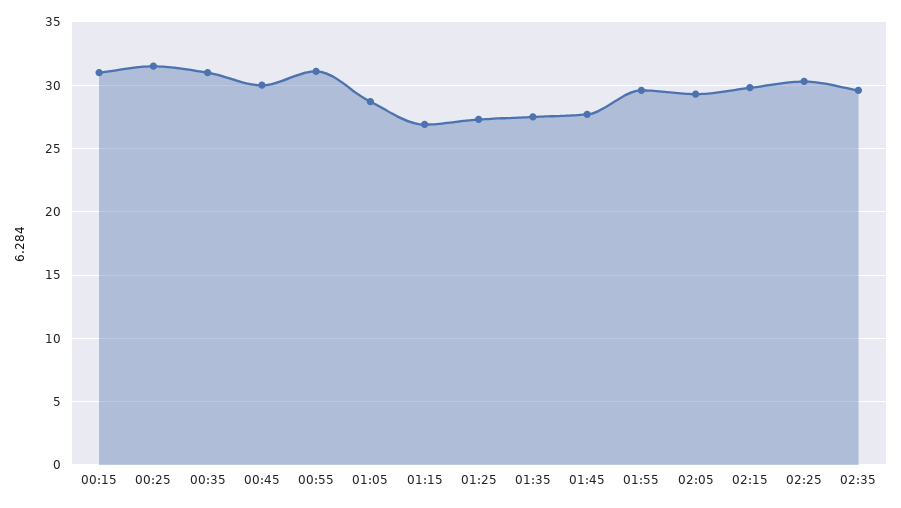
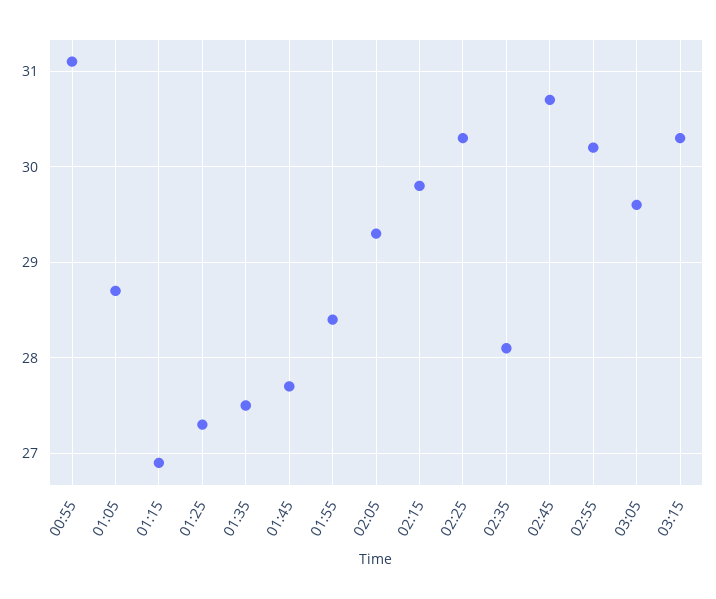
00:15: 31 -> none
00:25: 31.5 -> none
00:35: 31 -> none
00:45: 30 -> none
01:55: 29.5 -> 28.4
02:35: 29.5 -> 28.1
02:45: none -> 30.7
02:55: none -> 30.2
03:05: none -> 29.6
03:15: none -> 30.3

